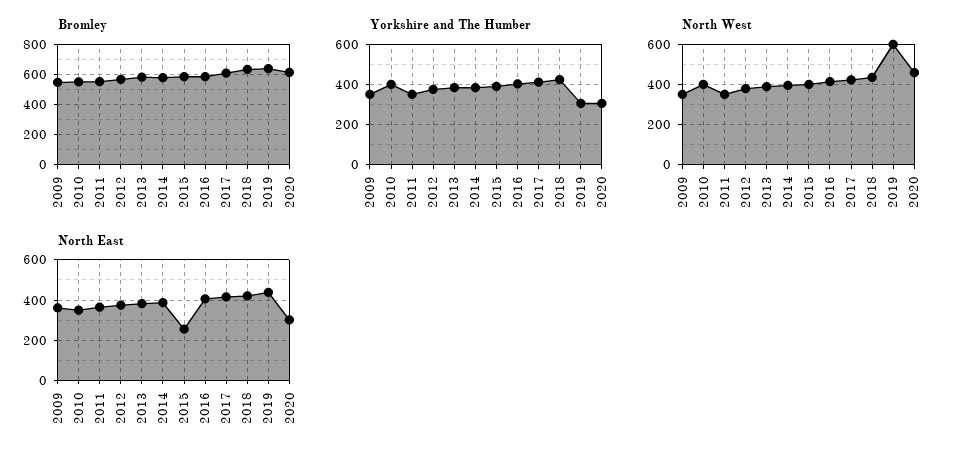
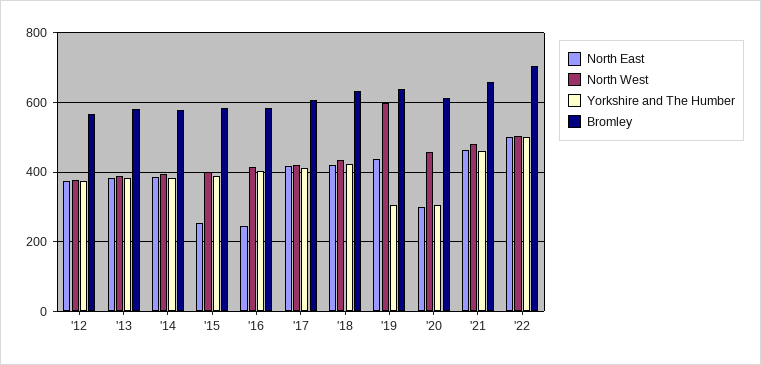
Bromley, 2009: 550 -> none
Bromley, 2010: 550 -> none
Bromley, 2011: 550 -> none
Yorkshire and The Humber, 2009: 350 -> none
Yorkshire and The Humber, 2010: 400 -> none
Yorkshire and The Humber, 2011: 350 -> none
North West, 2009: 350 -> none
North West, 2010: 400 -> none
North West, 2011: 350 -> none
North East, 2009: 350 -> none
North East, 2010: 350 -> none
North East, 2011: 350 -> none
North East, 2016: 400 -> 240
North East, '21: none -> 460
North West, '21: none -> 480
Yorkshire and The Humber, '21: none -> 460
Bromley, '21: none -> 660
North East, '22: none -> 500
North West, '22: none -> 500
Yorkshire and The Humber, '22: none -> 500
Bromley, '22: none -> 700

